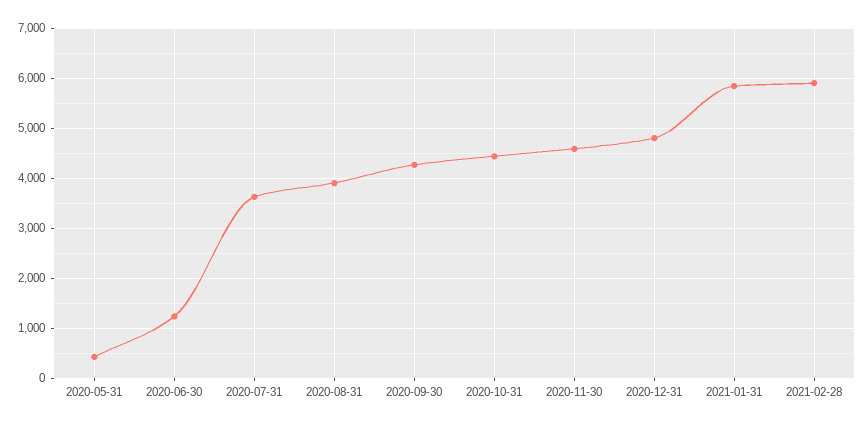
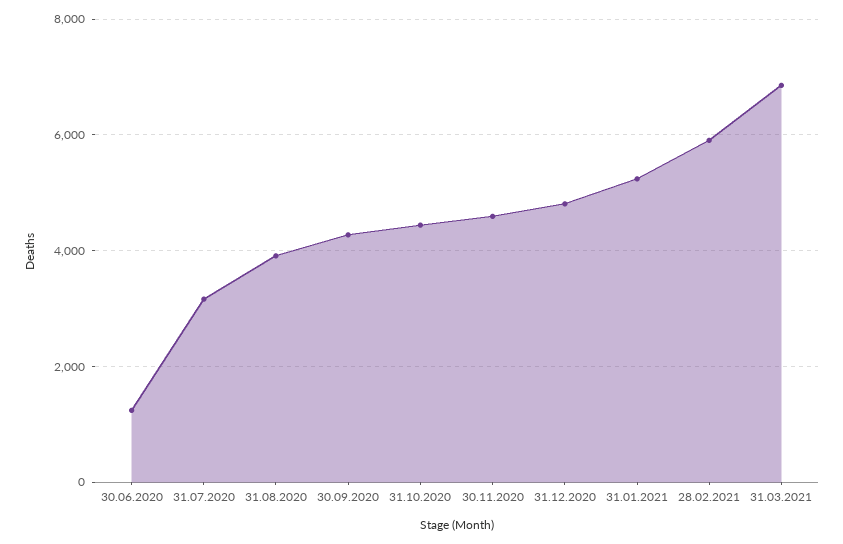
2020-05-31: 400 -> none
2020-07-31: 3600 -> 3200
2021-01-31: 5800 -> 5200
31.03.2021: none -> 6800

